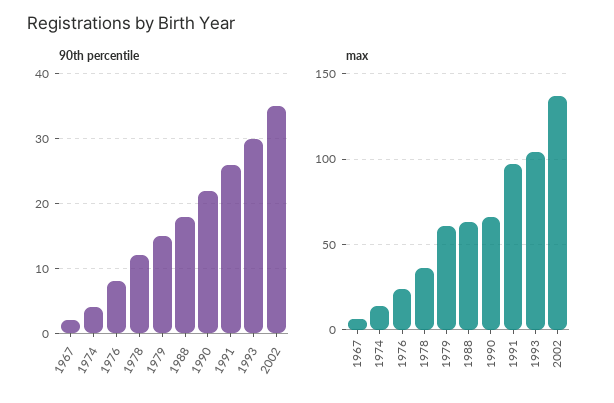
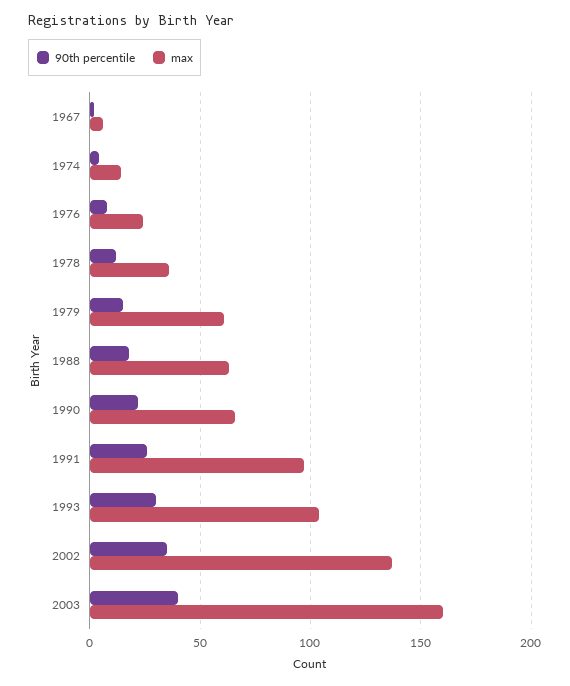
90th percentile, 2003: none -> 40
max, 2003: none -> 160

